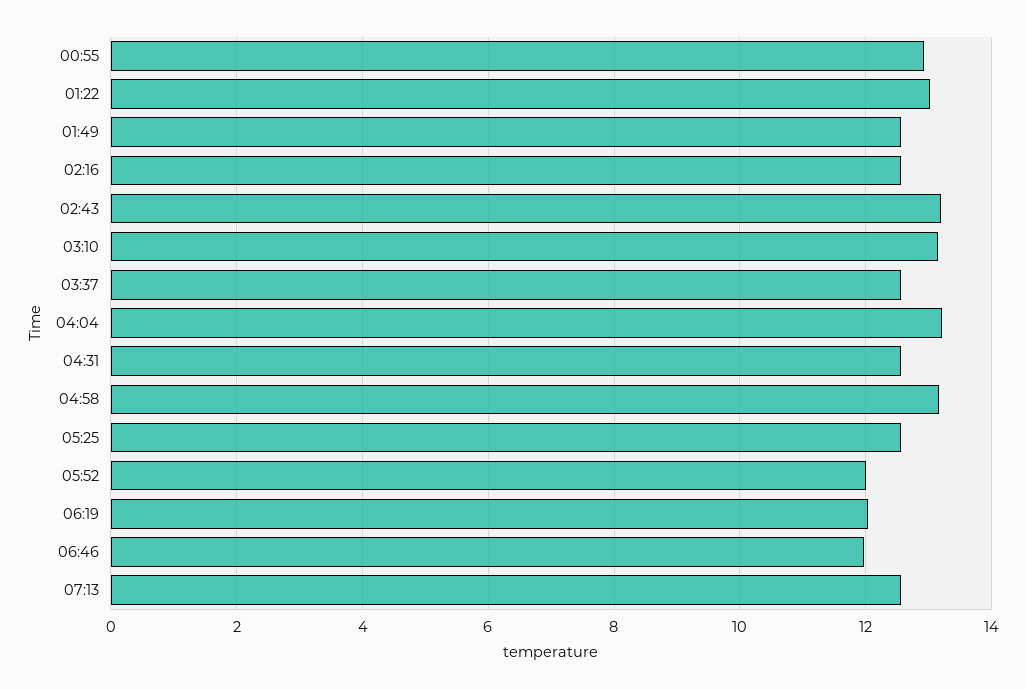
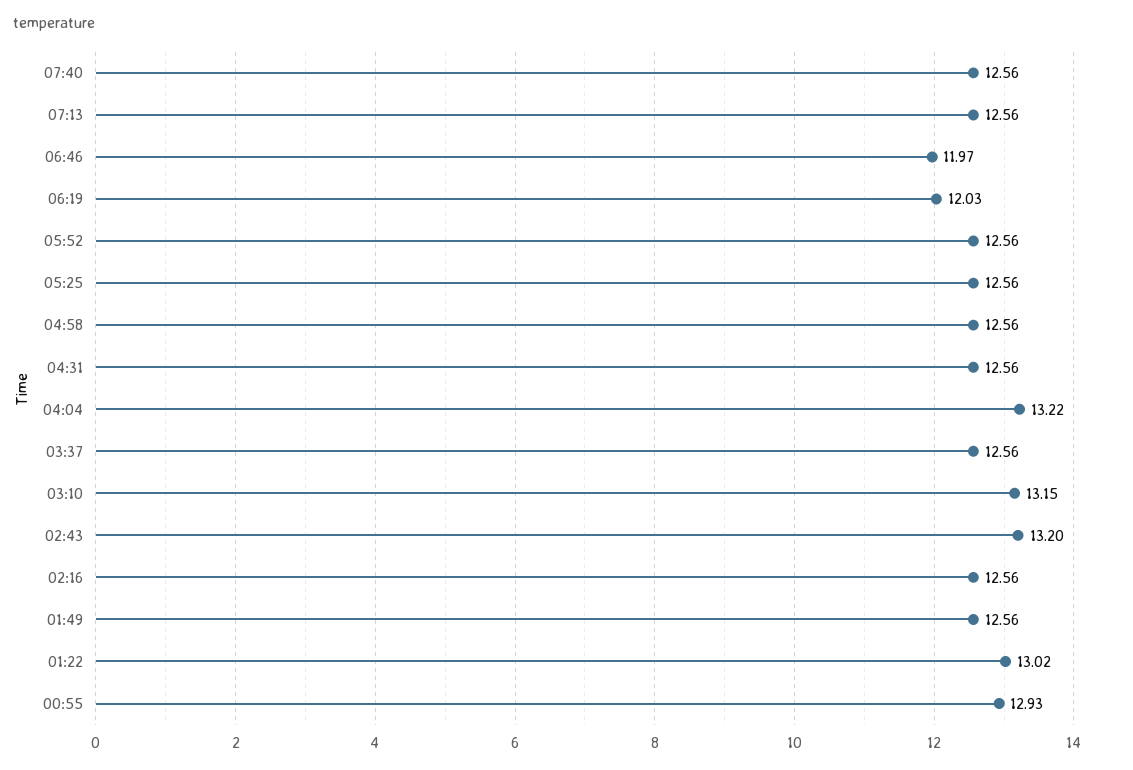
04:58: 13.2 -> 12.56
05:52: 12 -> 12.56
07:40: none -> 12.56

